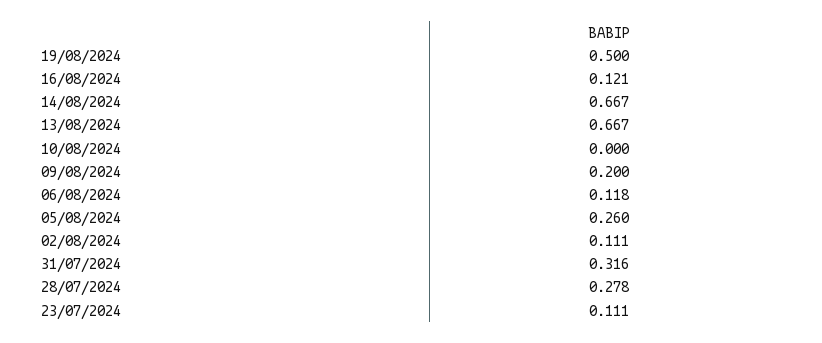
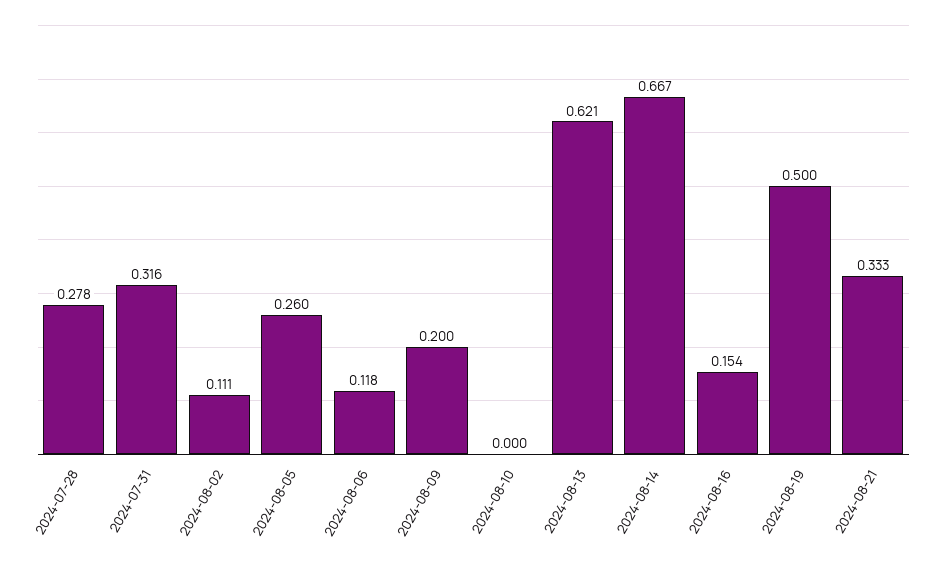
16/08/2024: 0.121 -> 0.154
13/08/2024: 0.667 -> 0.621
23/07/2024: 0.111 -> none
2024-08-21: none -> 0.333

